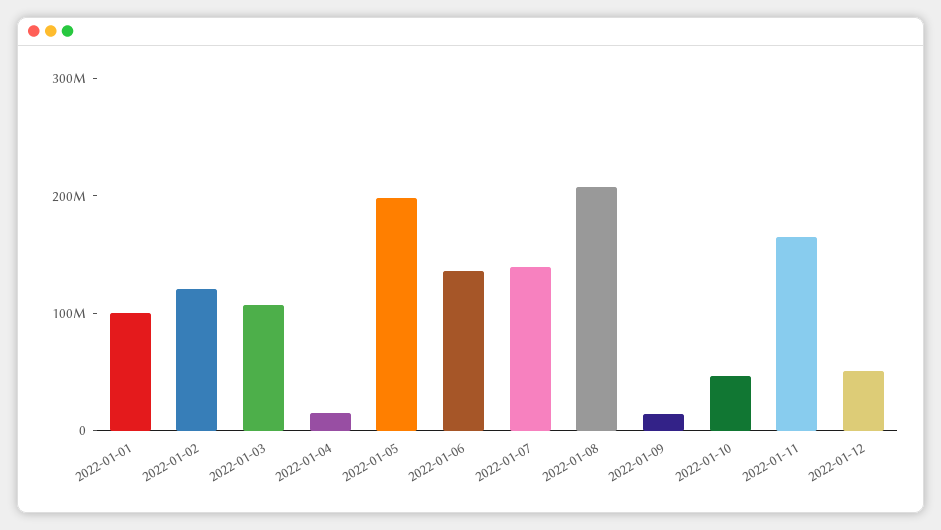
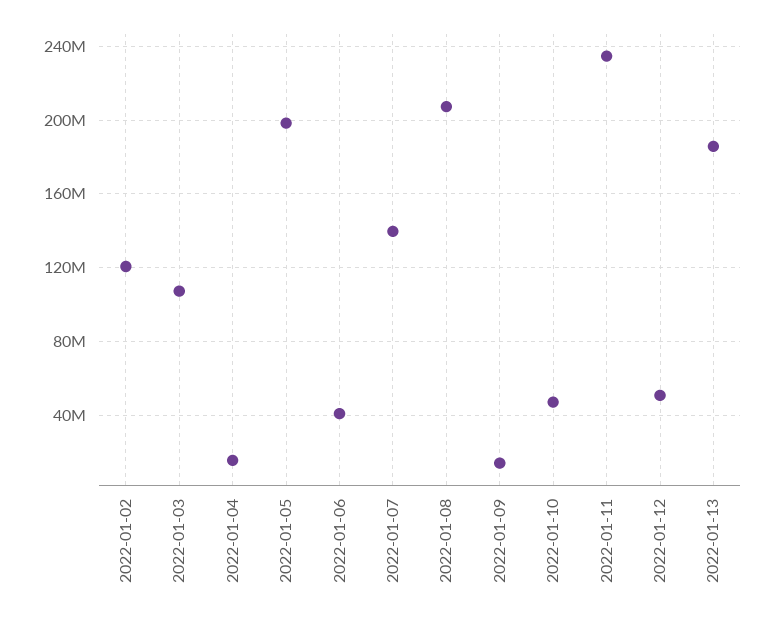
2022-01-01: 100000000 -> none
2022-01-06: 140000000 -> 40000000
2022-01-11: 160000000 -> 235000000
2022-01-13: none -> 185000000

